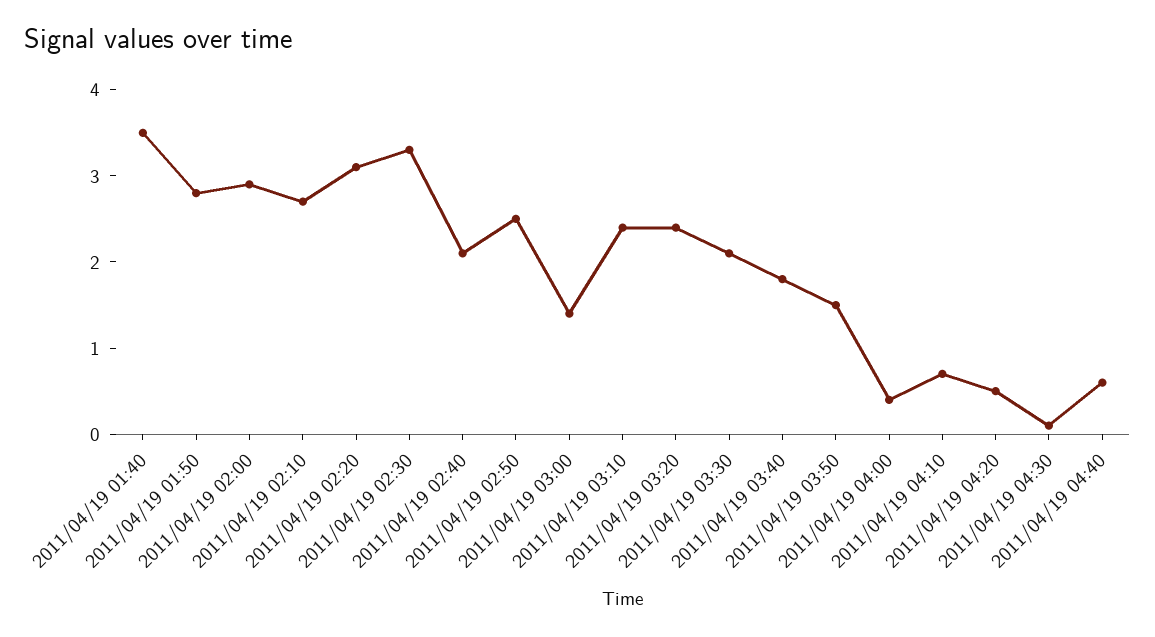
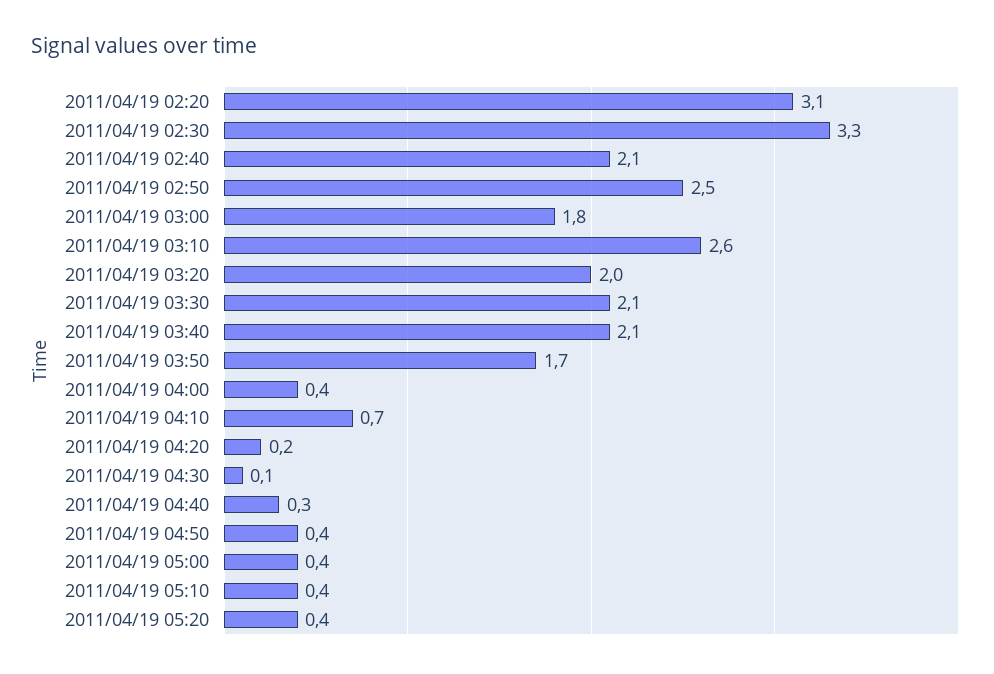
2011/04/19 01:40: 3.5 -> none
2011/04/19 01:50: 2.8 -> none
2011/04/19 02:00: 2.9 -> none
2011/04/19 02:10: 2.7 -> none
2011/04/19 03:00: 1.4 -> 1.8
2011/04/19 03:10: 2.4 -> 2.6
2011/04/19 03:20: 2.4 -> 2
2011/04/19 03:40: 1.8 -> 2.1
2011/04/19 03:50: 1.5 -> 1.7
2011/04/19 04:20: 0.5 -> 0.2
2011/04/19 04:40: 0.6 -> 0.3
2011/04/19 04:50: none -> 0.4
2011/04/19 05:00: none -> 0.4
2011/04/19 05:10: none -> 0.4
2011/04/19 05:20: none -> 0.4

